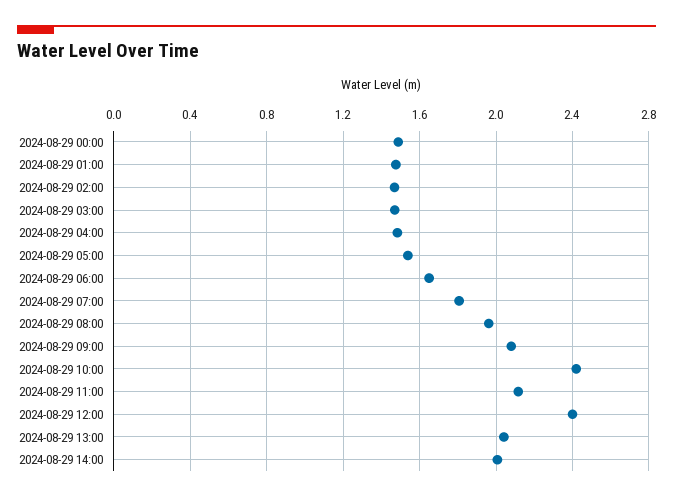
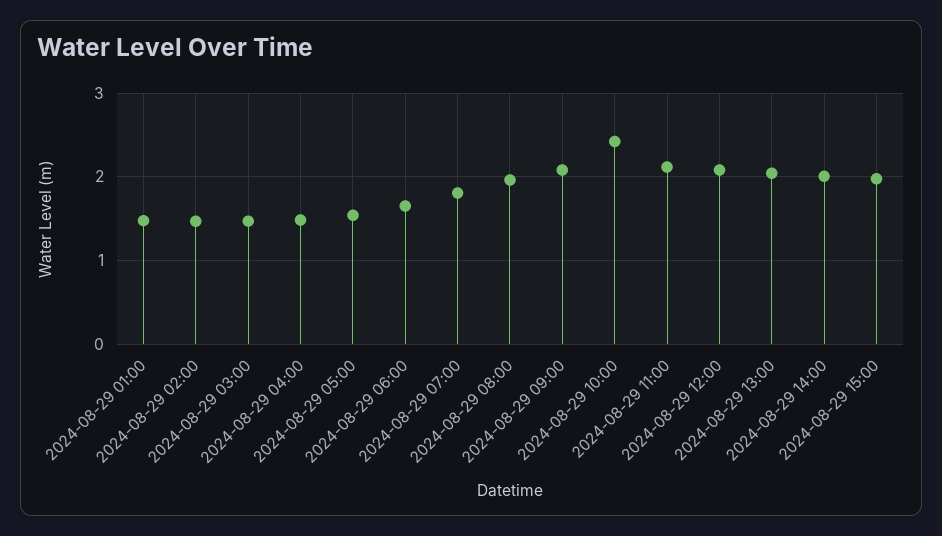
2024-08-29 00:00: 1.5 -> none
2024-08-29 12:00: 2.4 -> 2.1
2024-08-29 15:00: none -> 2

